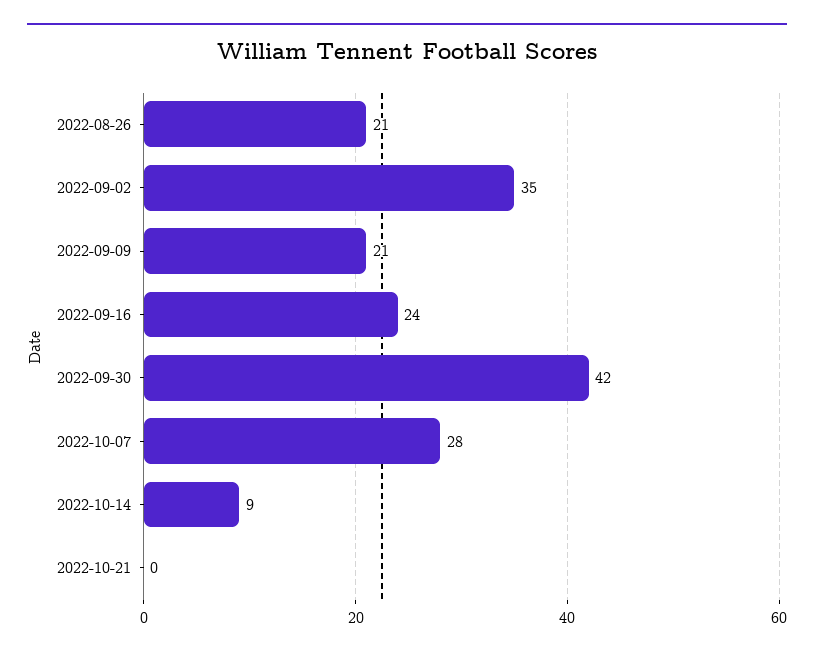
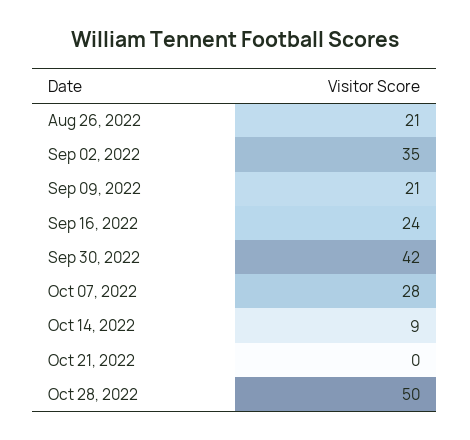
Oct 28, 2022: none -> 50

